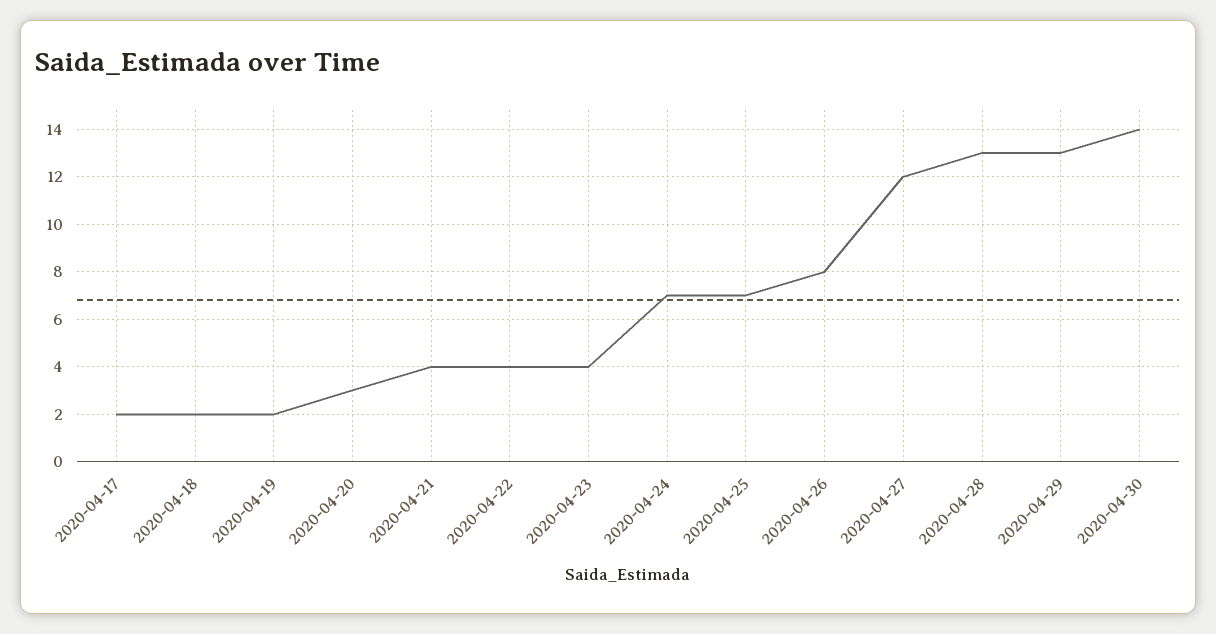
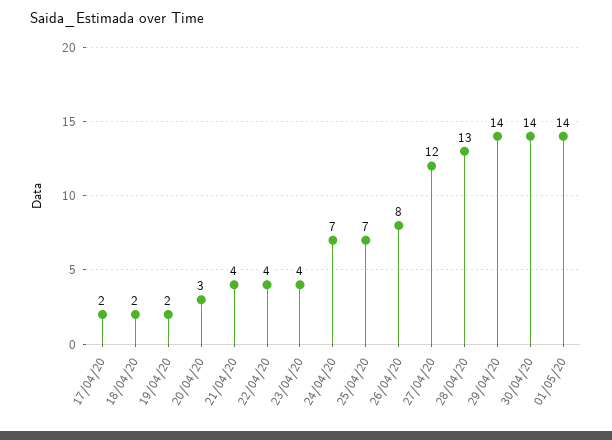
2020-04-29: 13 -> 14
01/05/20: none -> 14

